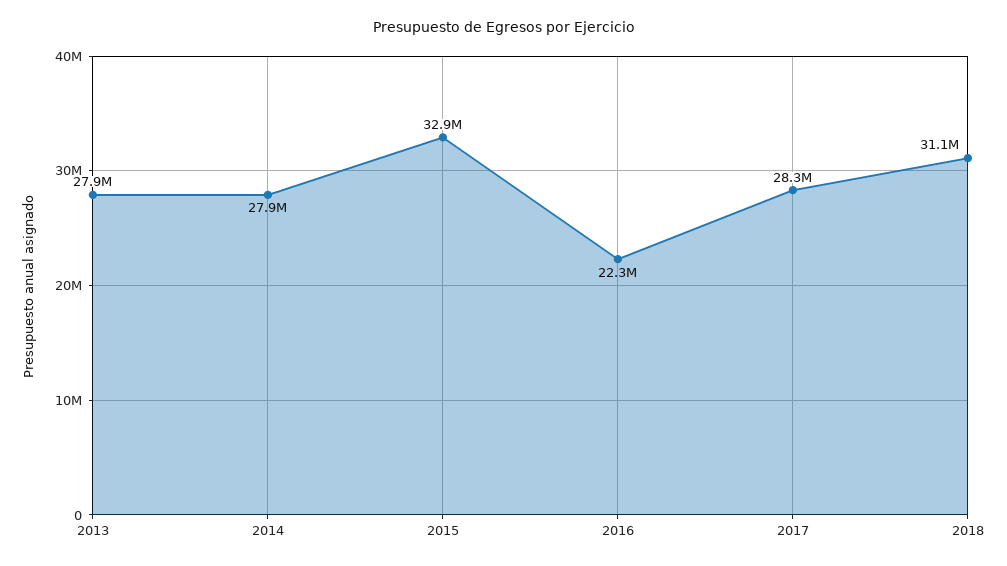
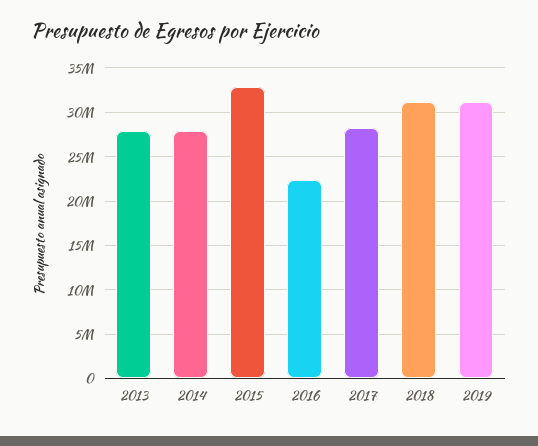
2019: none -> 31000000

